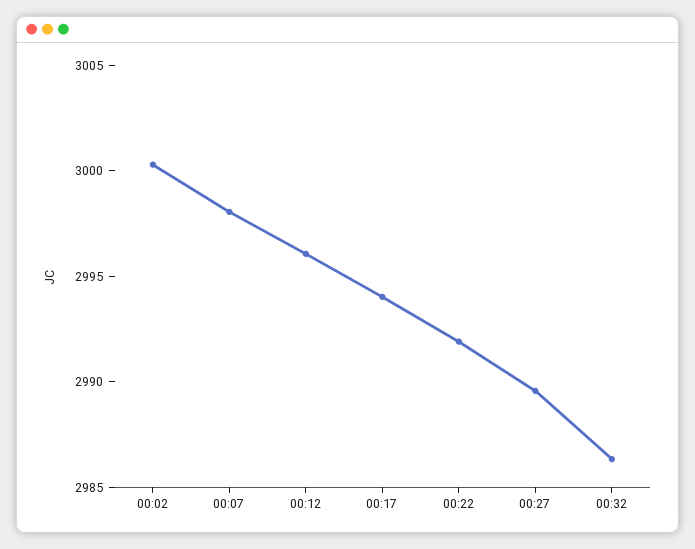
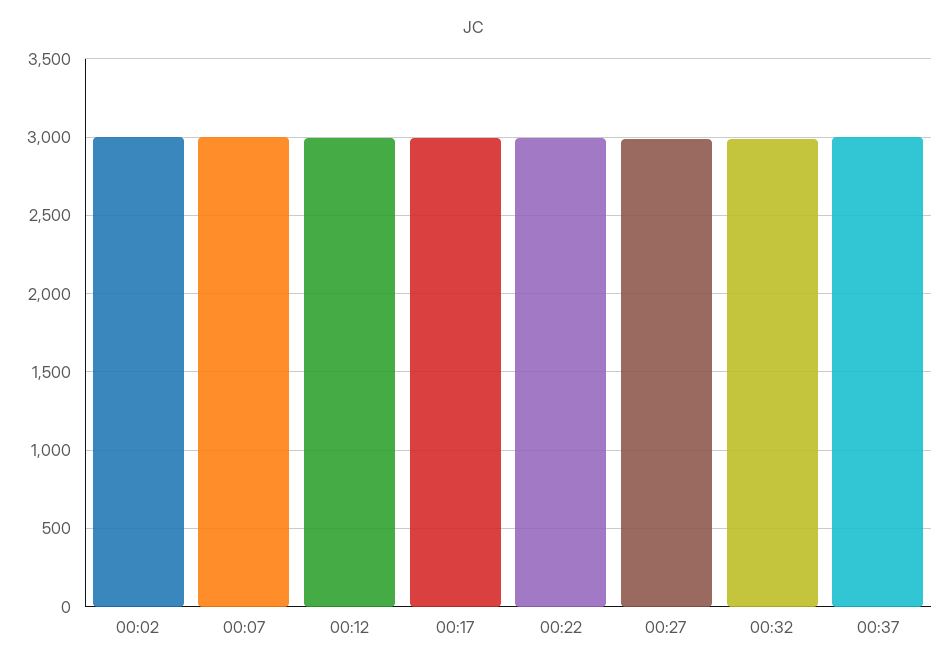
00:37: none -> 3000

